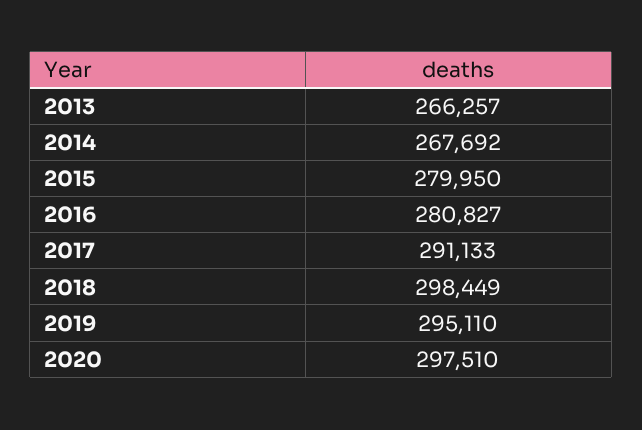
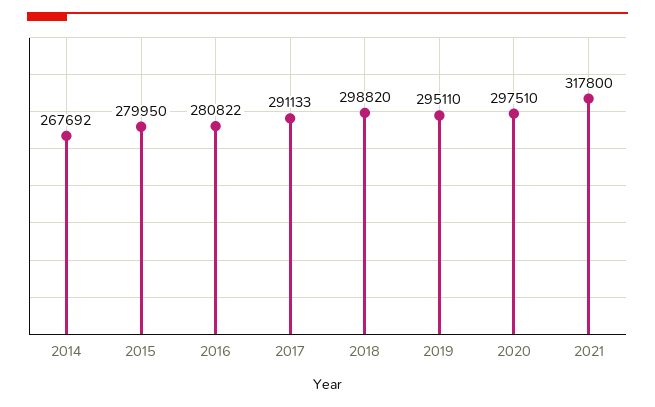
2013: 266257 -> none
2016: 280827 -> 280822
2018: 298449 -> 298820
2021: none -> 317800

